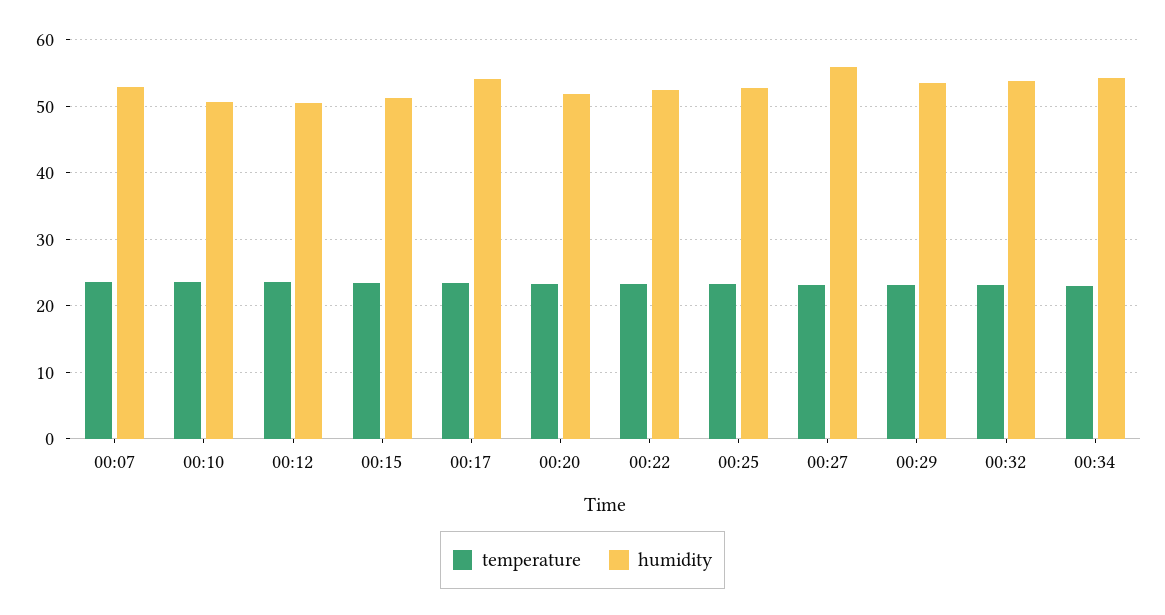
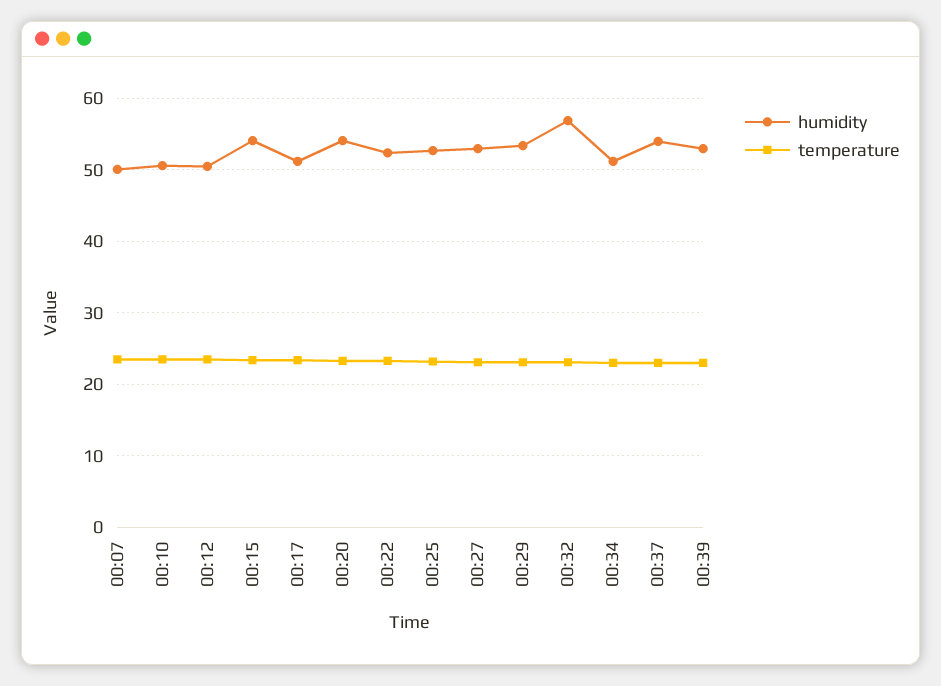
humidity, 00:07: 53 -> 50
humidity, 00:15: 51 -> 54
humidity, 00:17: 54 -> 51
humidity, 00:20: 52 -> 54
humidity, 00:27: 56 -> 53
humidity, 00:32: 54 -> 57
humidity, 00:34: 54 -> 51
humidity, 00:37: none -> 54
temperature, 00:37: none -> 23
humidity, 00:39: none -> 53
temperature, 00:39: none -> 23

